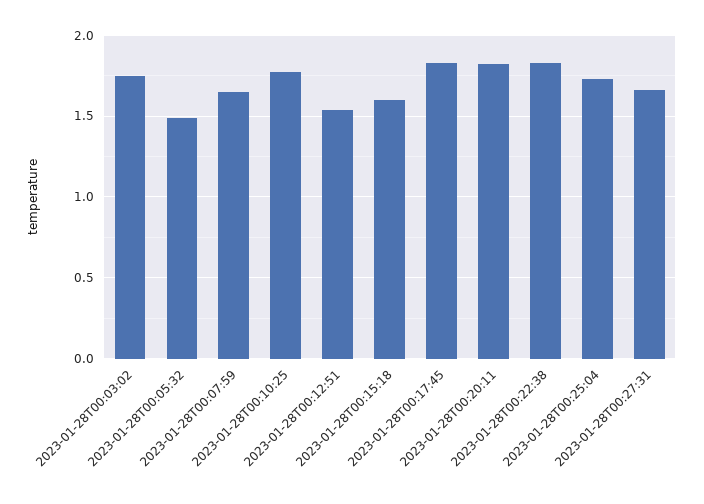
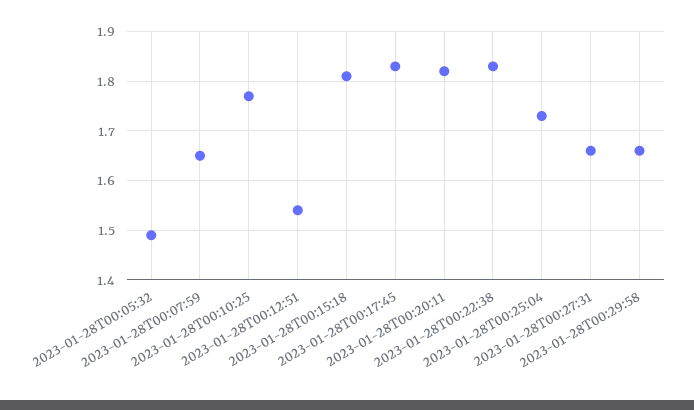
2023-01-28T00:03:02: 1.75 -> none
2023-01-28T00:15:18: 1.6 -> 1.8
2023-01-28T00:29:58: none -> 1.65

